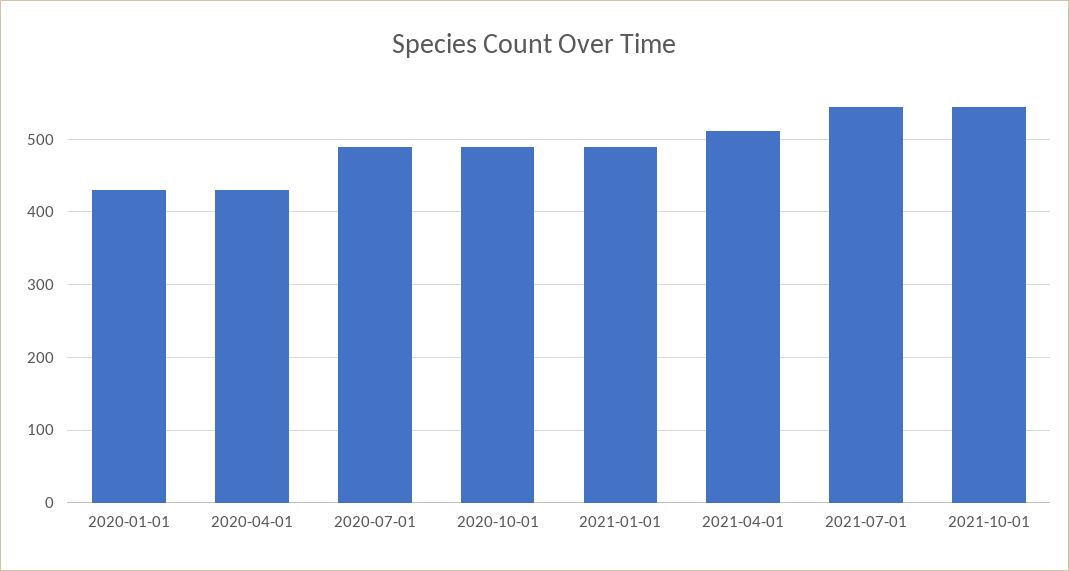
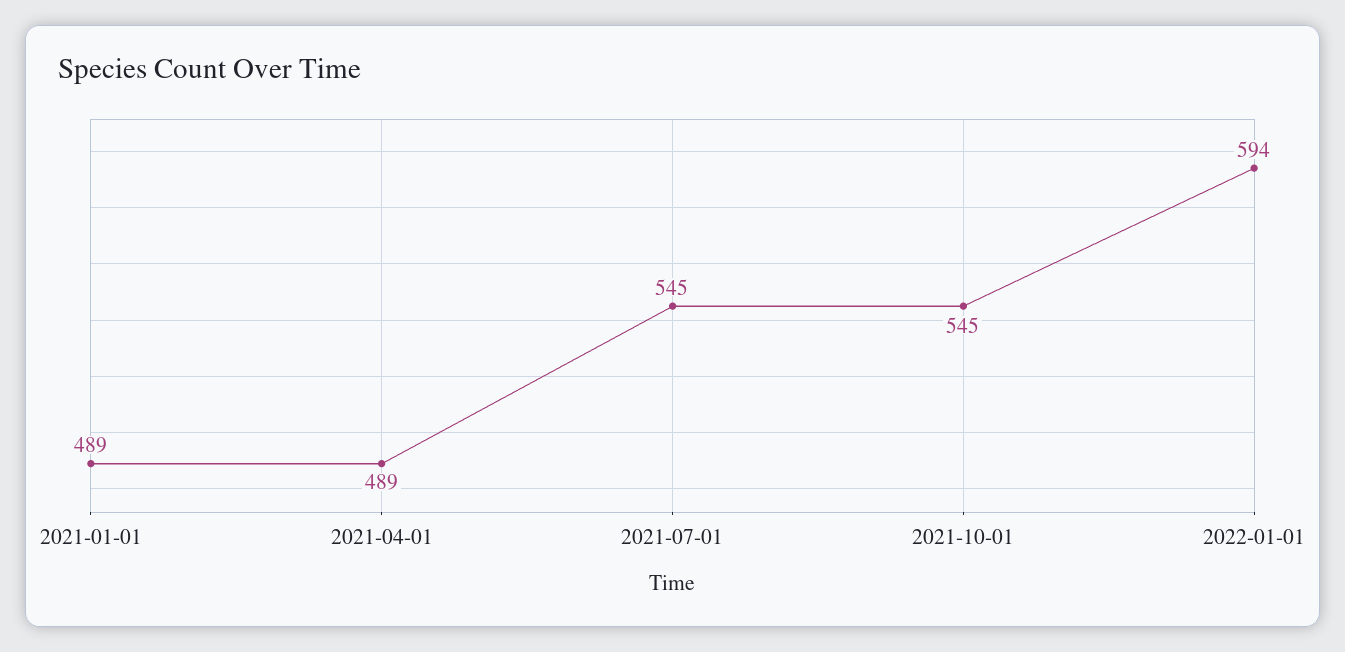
2020-01-01: 430 -> none
2020-04-01: 430 -> none
2020-07-01: 490 -> none
2020-10-01: 490 -> none
2021-04-01: 510 -> 489
2022-01-01: none -> 594

